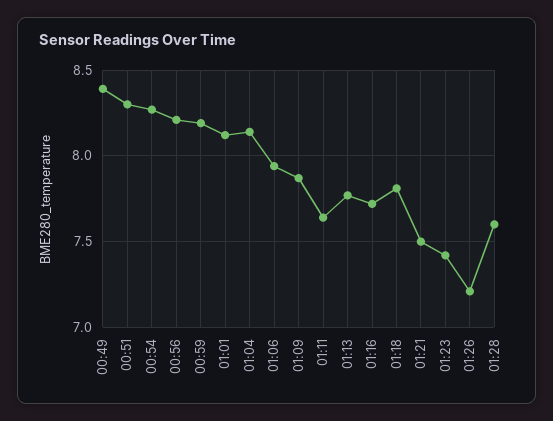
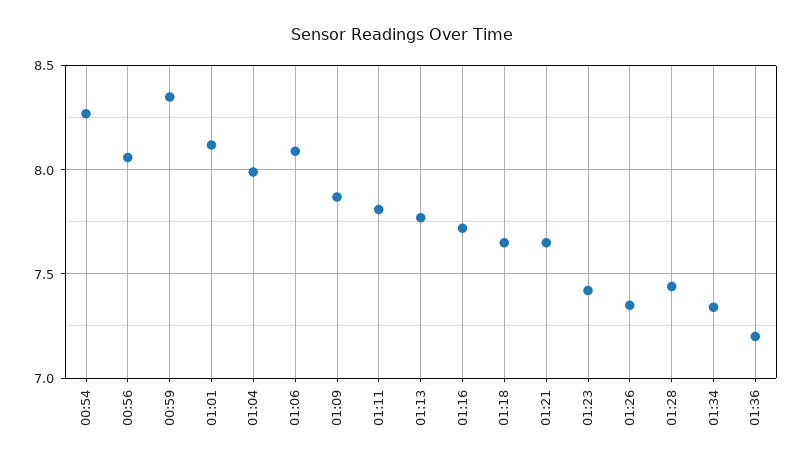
00:49: 8.4 -> none
00:51: 8.3 -> none
00:56: 8.2 -> 8.05
00:59: 8.2 -> 8.35
01:04: 8.15 -> 8
01:06: 7.95 -> 8.1
01:11: 7.65 -> 7.8
01:18: 7.8 -> 7.65
01:21: 7.5 -> 7.65
01:26: 7.2 -> 7.35
01:28: 7.6 -> 7.45
01:34: none -> 7.35
01:36: none -> 7.2

